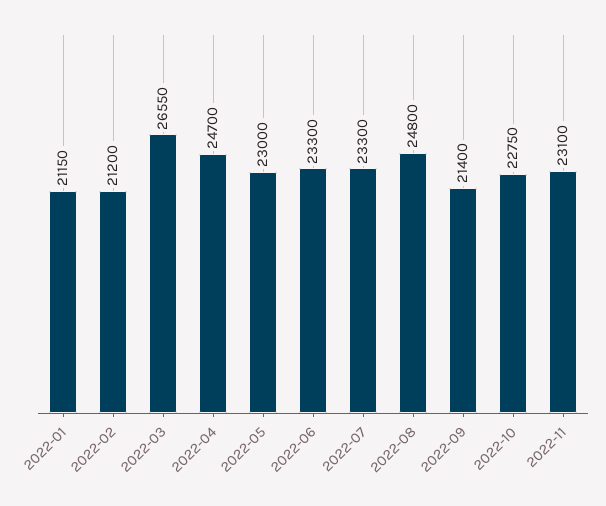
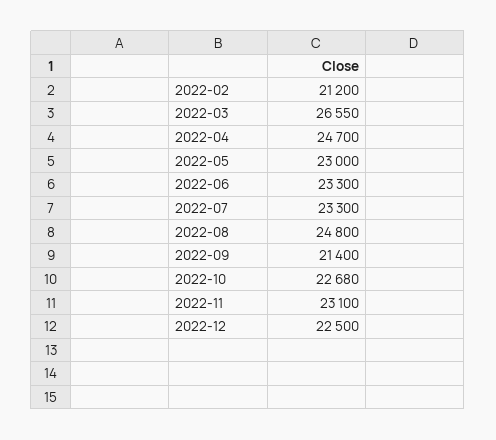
2022-01: 21150 -> none
2022-10: 22750 -> 22680
2022-12: none -> 22500

